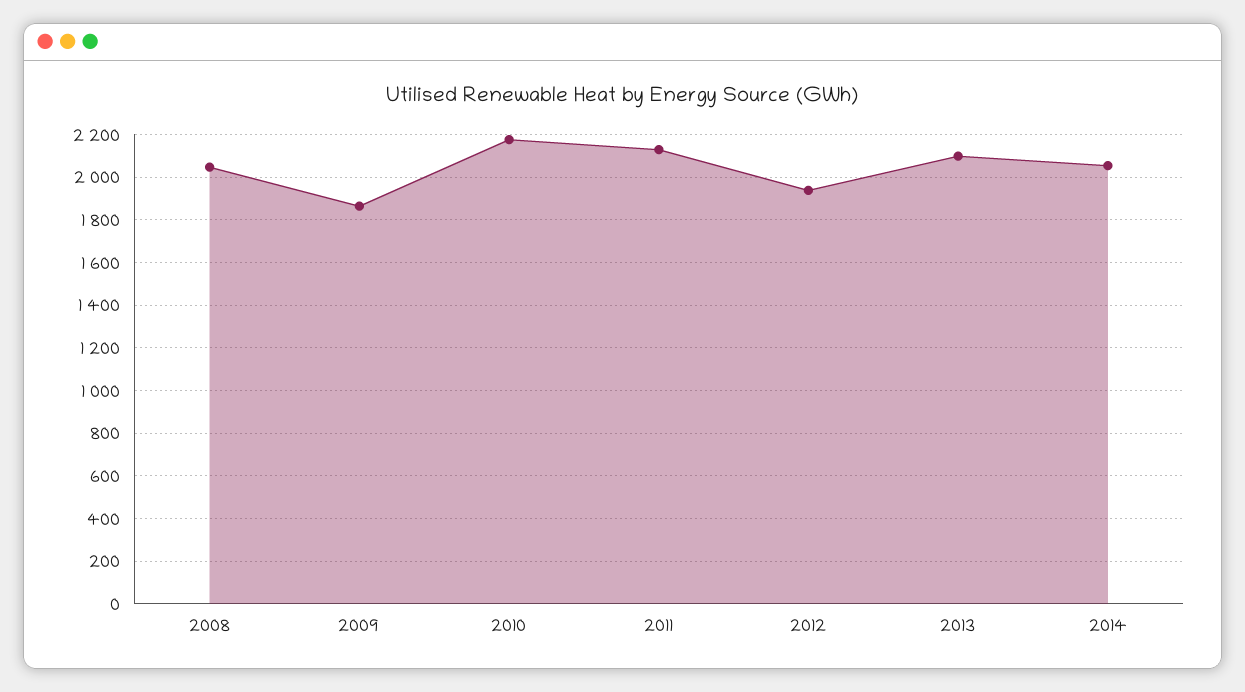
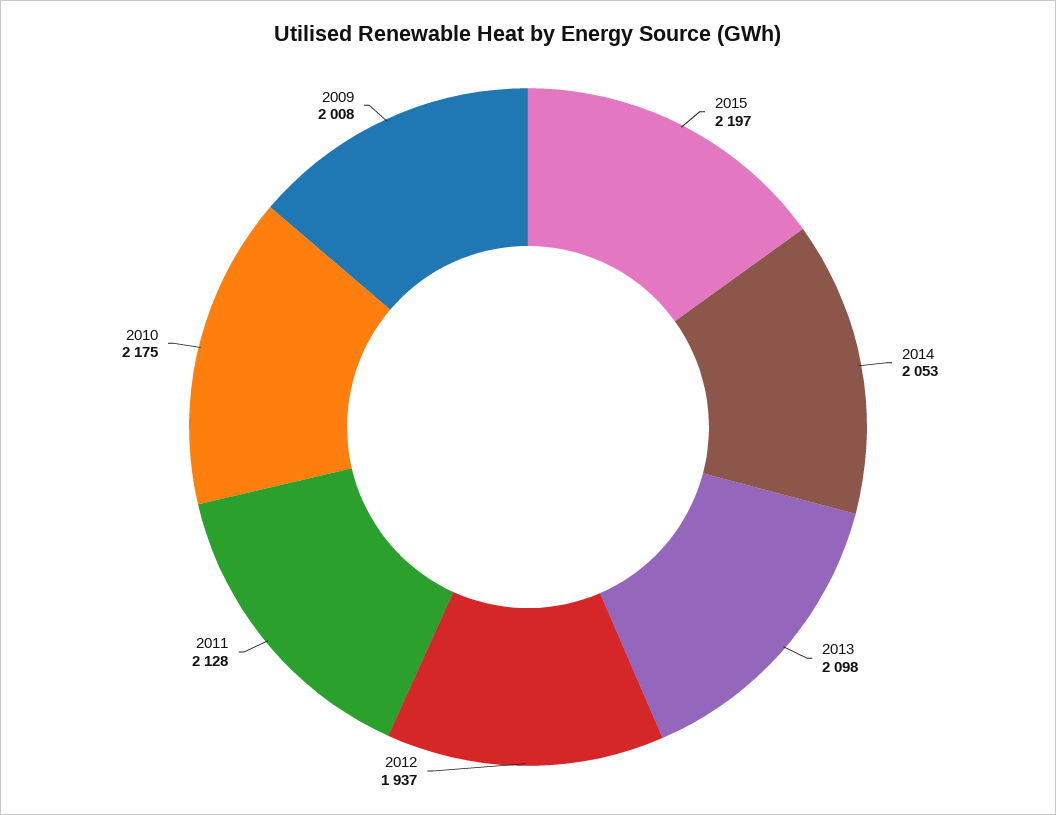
2008: 2050 -> none
2009: 1850 -> 2008
2015: none -> 2197

